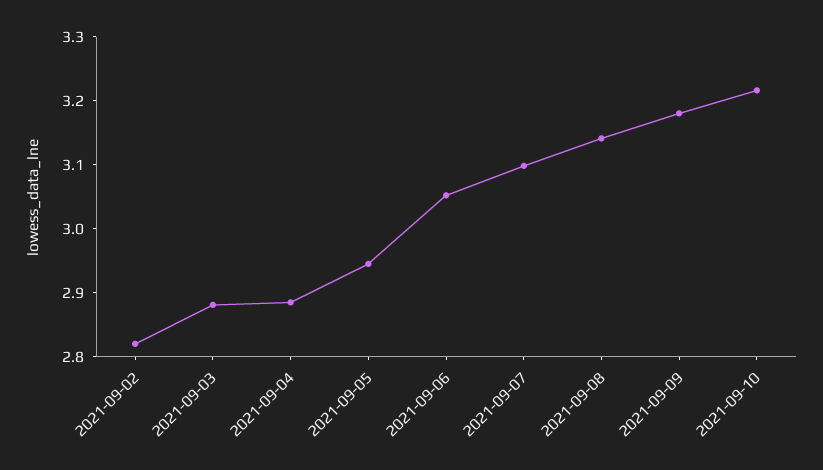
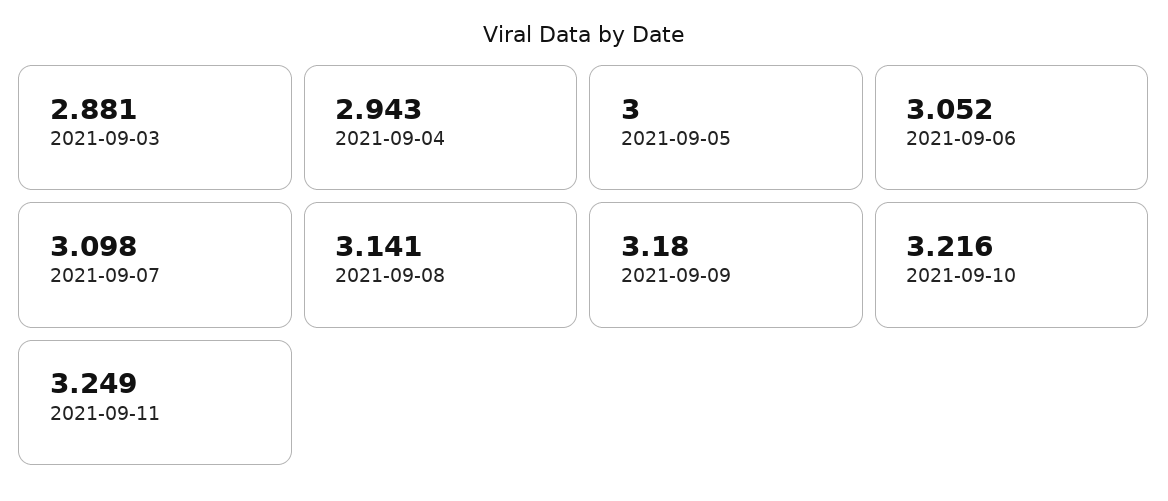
2021-09-02: 2.82 -> none
2021-09-04: 2.88 -> 2.943
2021-09-05: 2.94 -> 3
2021-09-11: none -> 3.249

